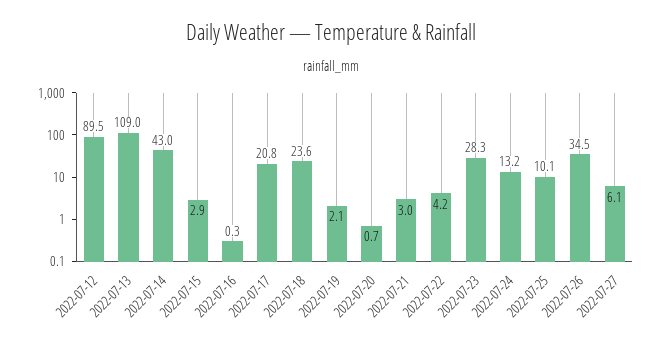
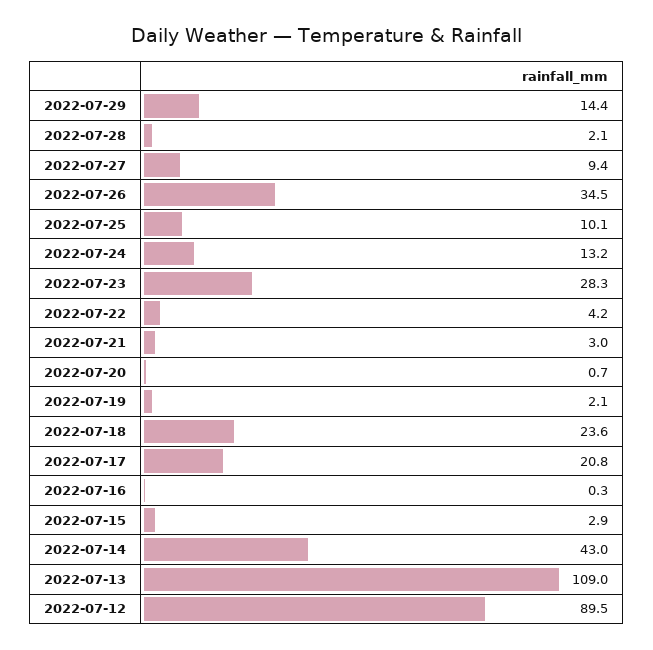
2022-07-27: 6.1 -> 9.4
2022-07-29: none -> 14.4
2022-07-28: none -> 2.1

